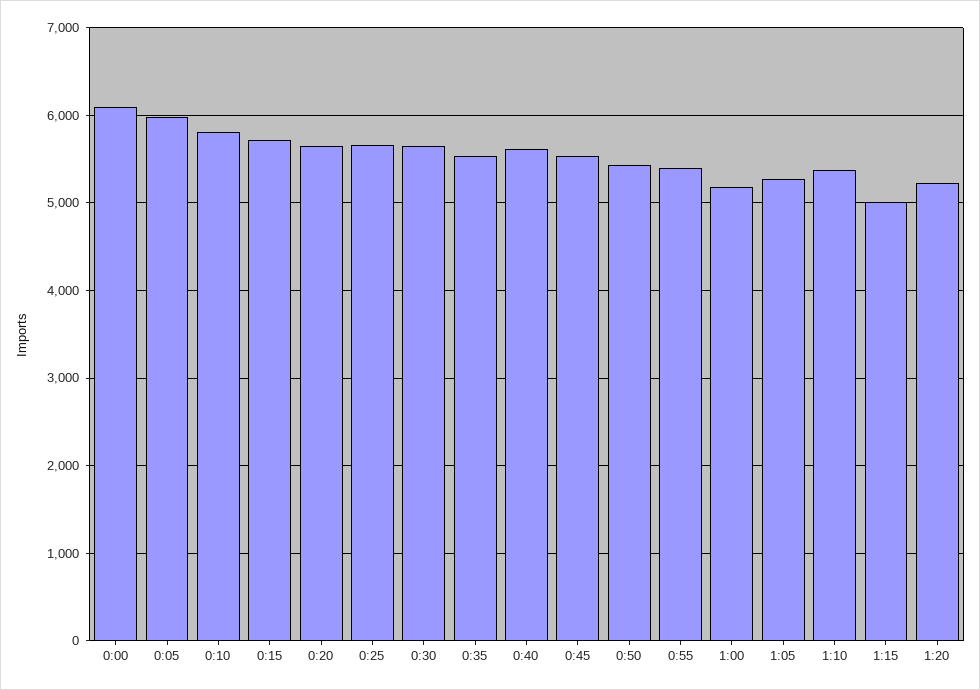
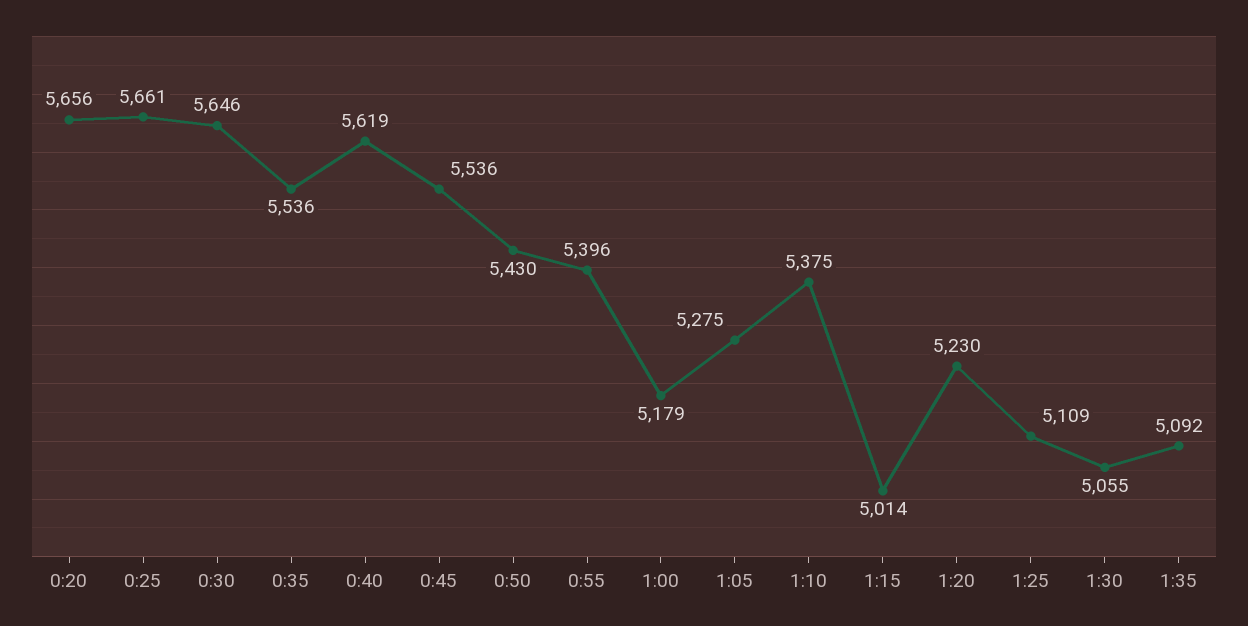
0:00: 6100 -> none
0:05: 6000 -> none
0:10: 5800 -> none
0:15: 5700 -> none
1:25: none -> 5109
1:30: none -> 5055
1:35: none -> 5092

